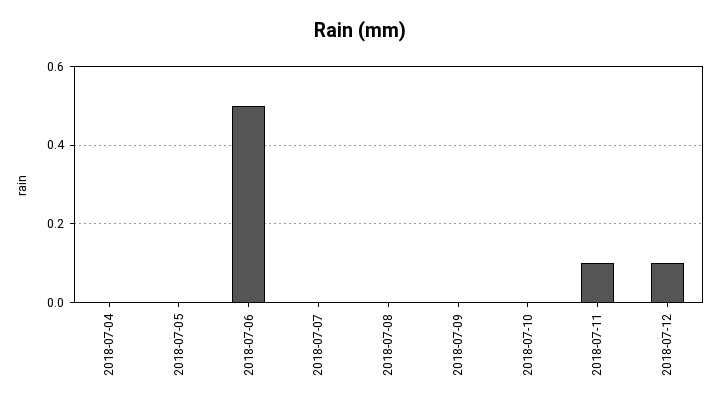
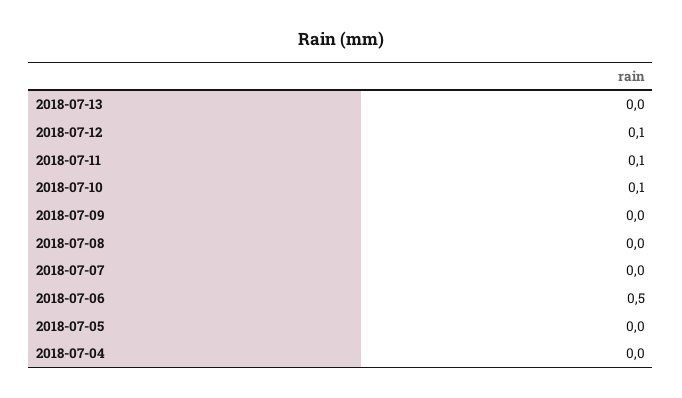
2018-07-10: 0 -> 0.1
2018-07-13: none -> 0

